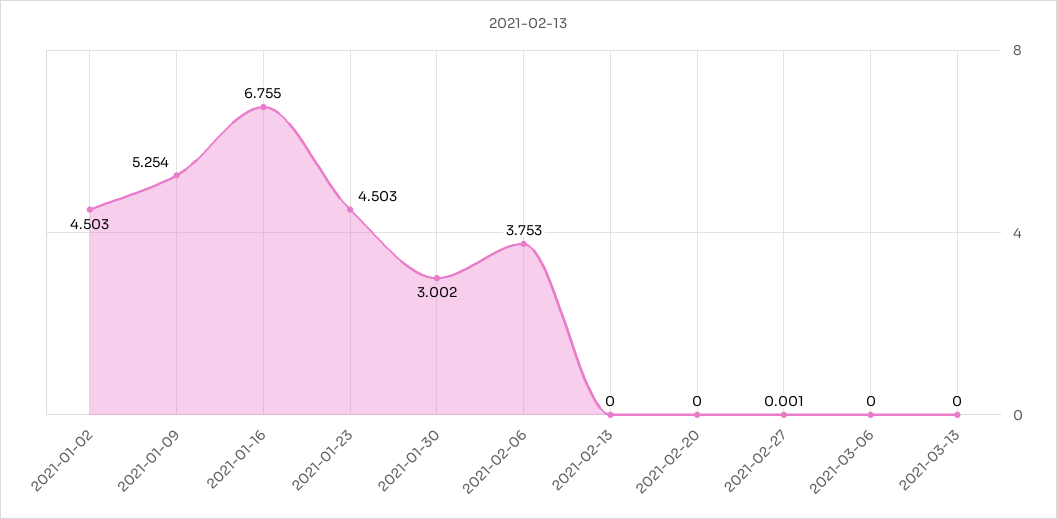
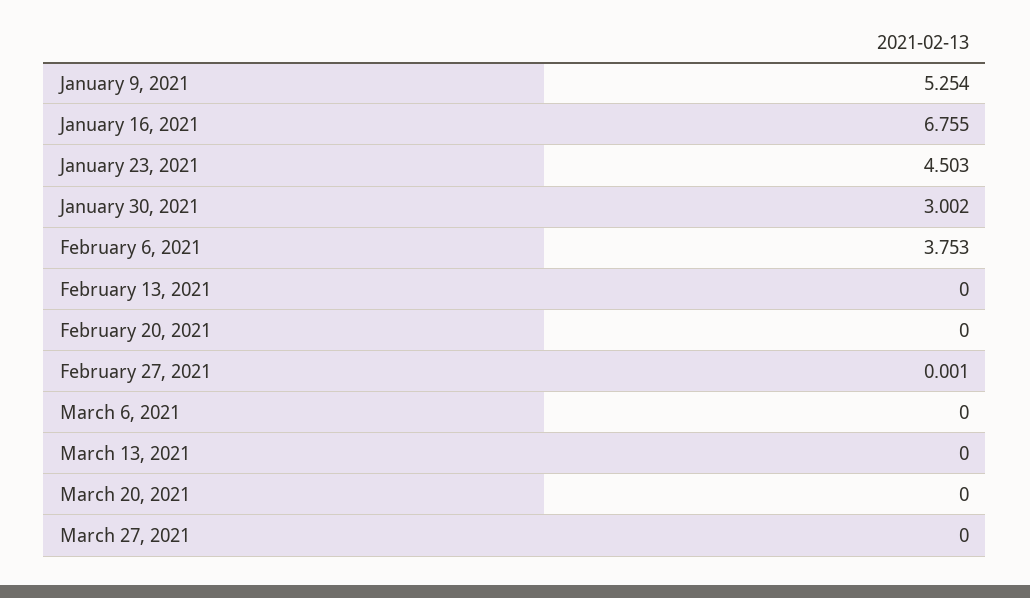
2021-01-02: 4.503 -> none
March 20, 2021: none -> 0
March 27, 2021: none -> 0

